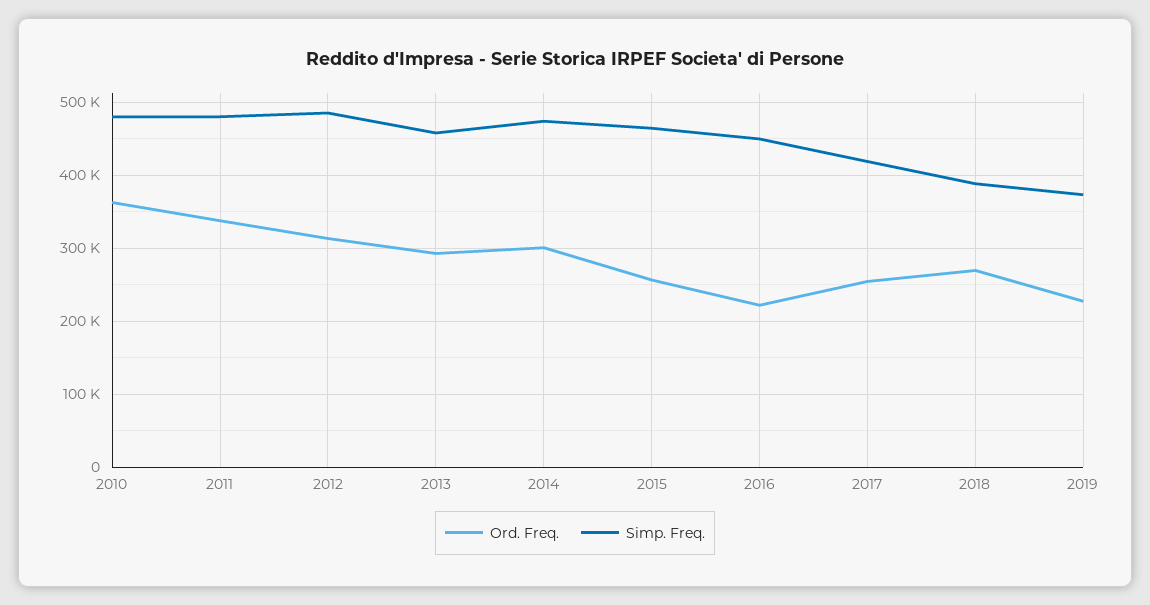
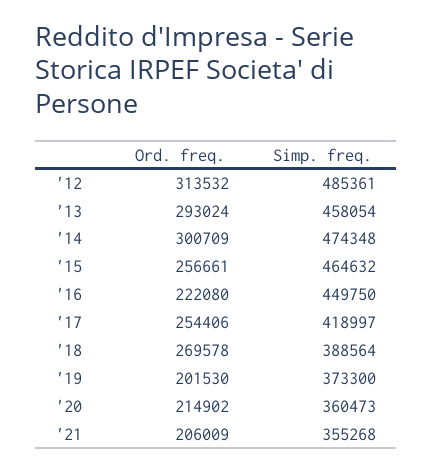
Ord. Freq., 2010: 360000 -> none
Simp. Freq., 2010: 480000 -> none
Ord. Freq., 2011: 340000 -> none
Simp. Freq., 2011: 480000 -> none
Ord. Freq., 2019: 230000 -> 201530
Ord. Freq., '20: none -> 214902
Simp. Freq., '20: none -> 360473
Ord. Freq., '21: none -> 206009
Simp. Freq., '21: none -> 355268

